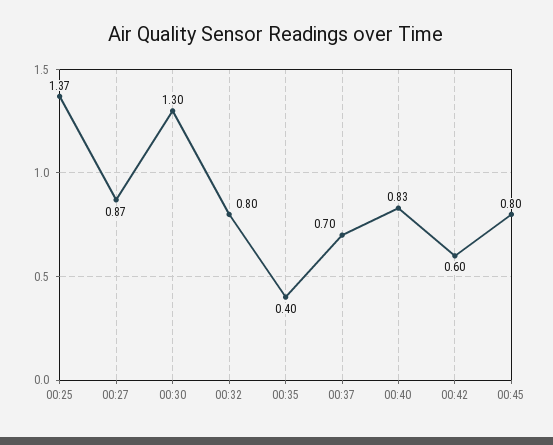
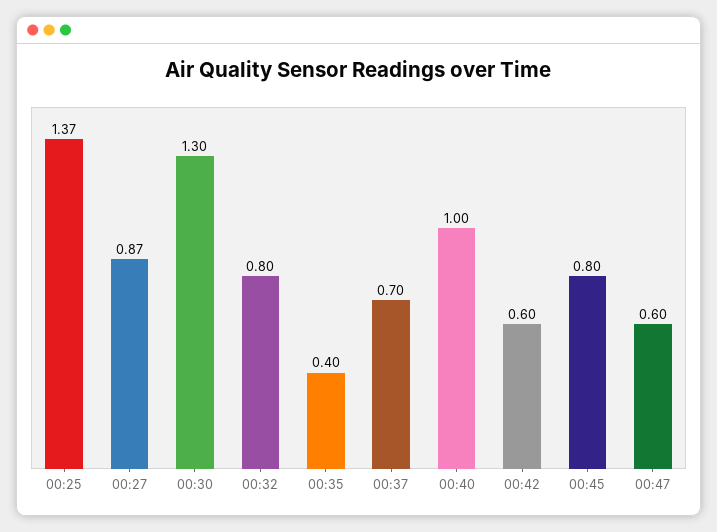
00:40: 0.83 -> 1
00:47: none -> 0.6

